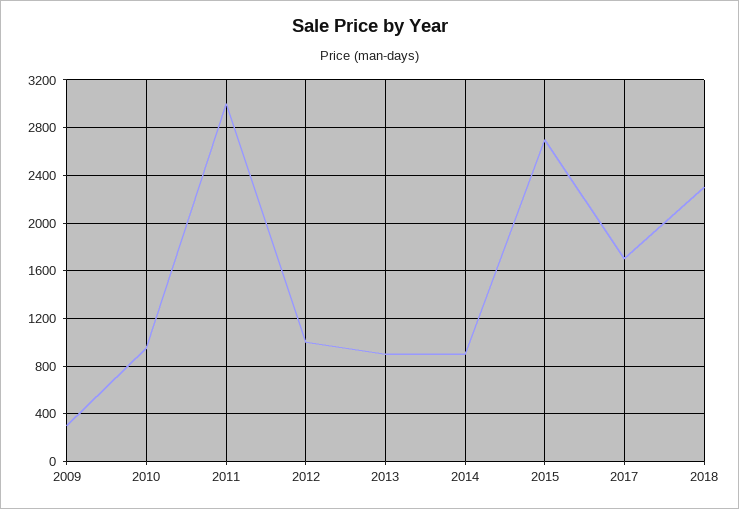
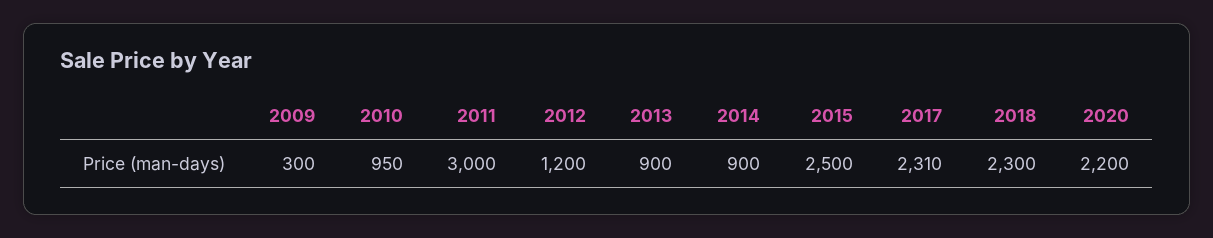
2012: 1000 -> 1200
2015: 2700 -> 2500
2017: 1700 -> 2310
2020: none -> 2200

